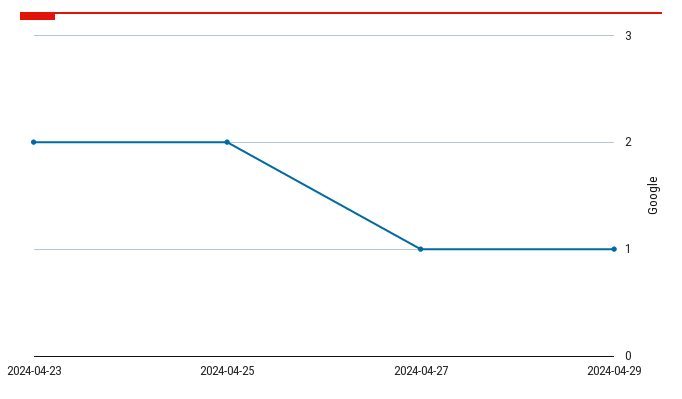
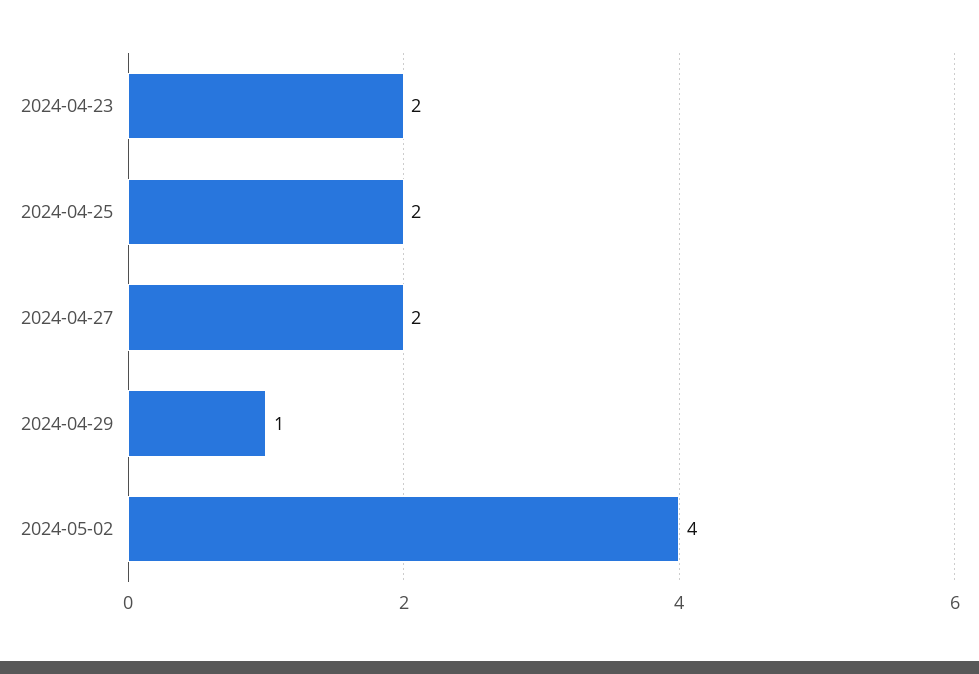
2024-04-27: 1 -> 2
2024-05-02: none -> 4

